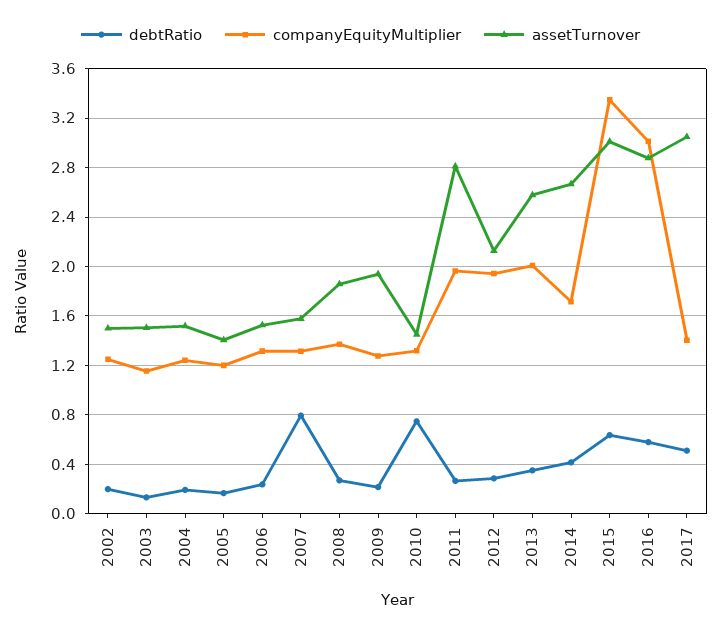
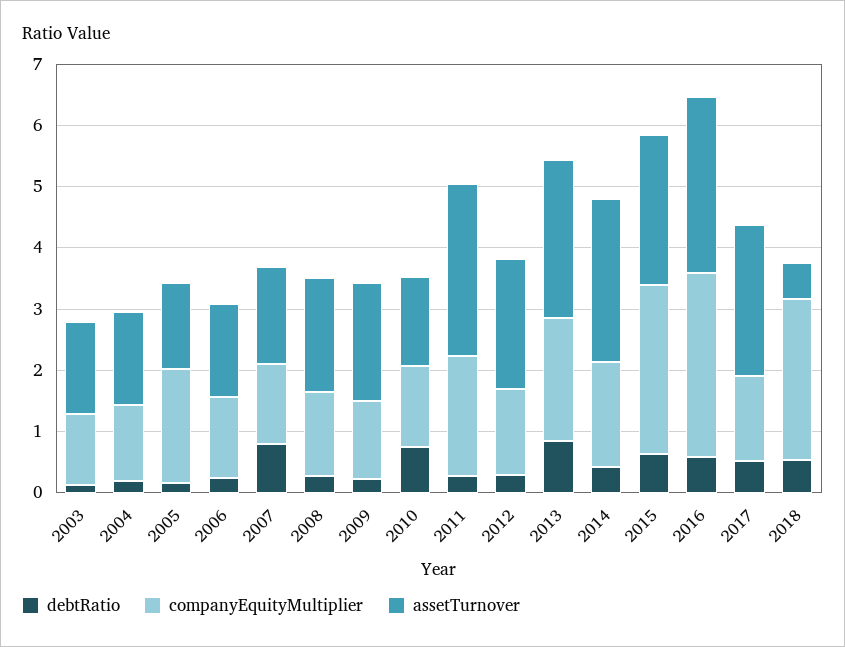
debtRatio, 2002: 0.2 -> none
companyEquityMultiplier, 2002: 1.25 -> none
assetTurnover, 2002: 1.5 -> none
companyEquityMultiplier, 2005: 1.2 -> 1.8
companyEquityMultiplier, 2012: 1.95 -> 1.4
debtRatio, 2013: 0.35 -> 0.8
companyEquityMultiplier, 2015: 3.35 -> 2.8
assetTurnover, 2015: 3 -> 2.4
assetTurnover, 2017: 3.05 -> 2.4
debtRatio, 2018: none -> 0.6
companyEquityMultiplier, 2018: none -> 2.6
assetTurnover, 2018: none -> 0.6

